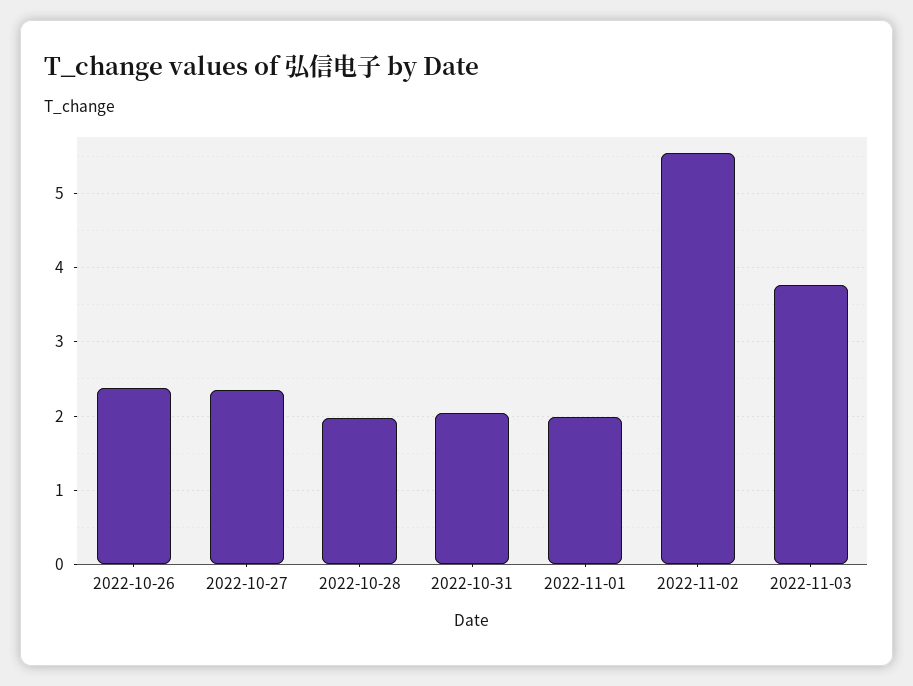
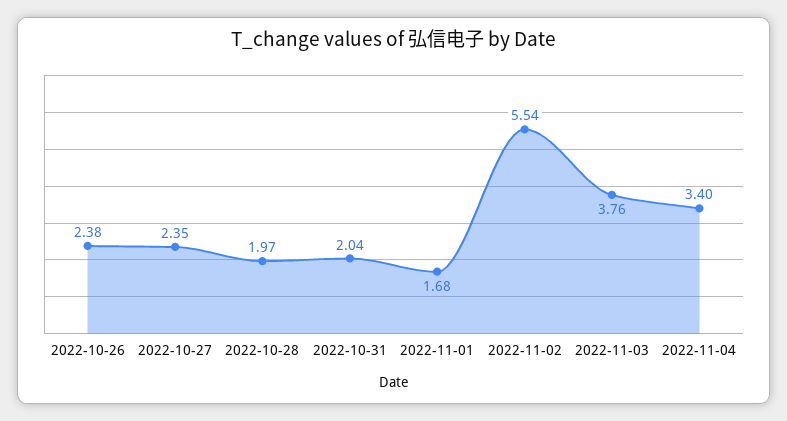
2022-11-01: 2 -> 1.68
2022-11-04: none -> 3.4

